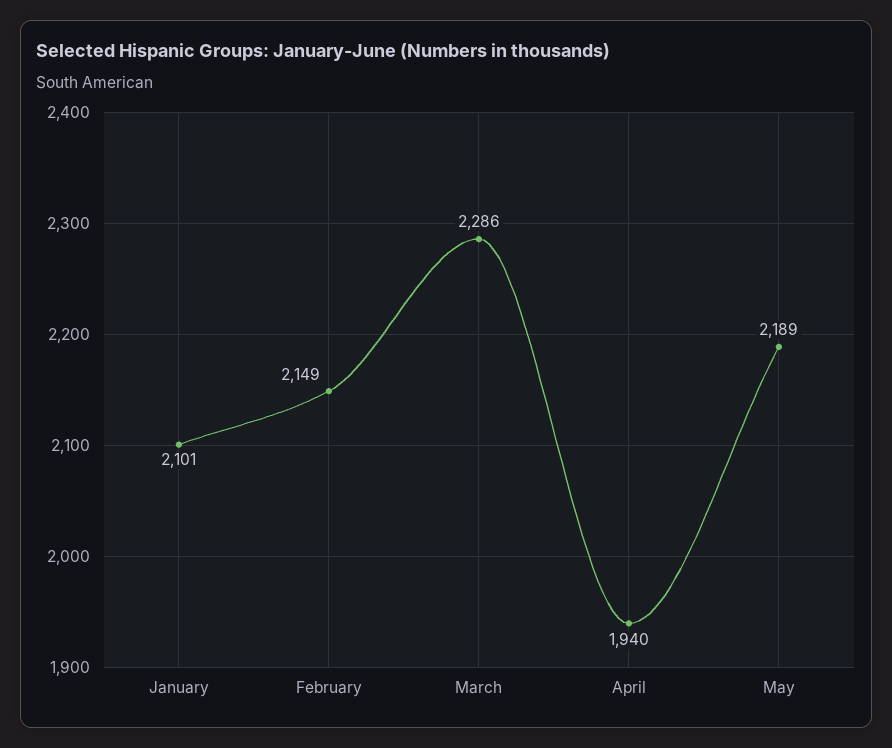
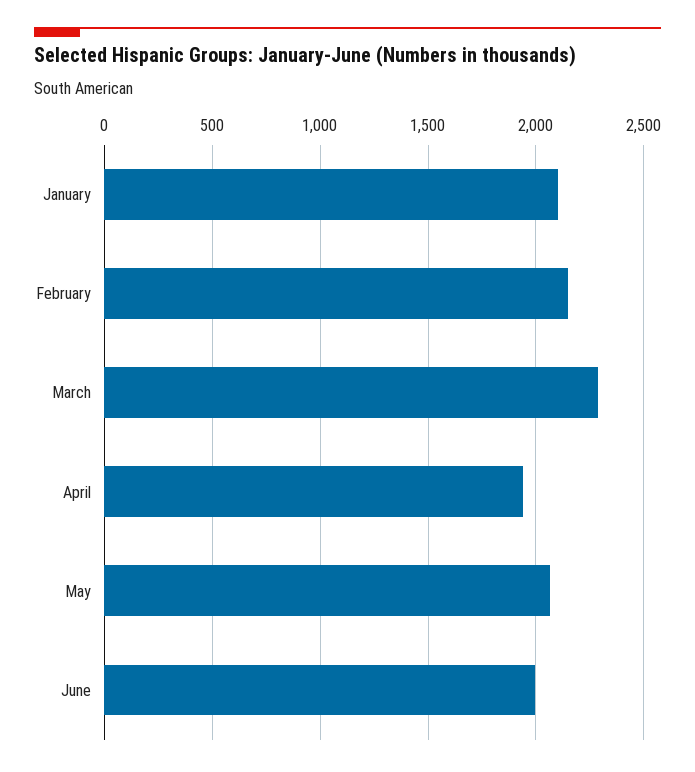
May: 2189 -> 2050
June: none -> 2000

